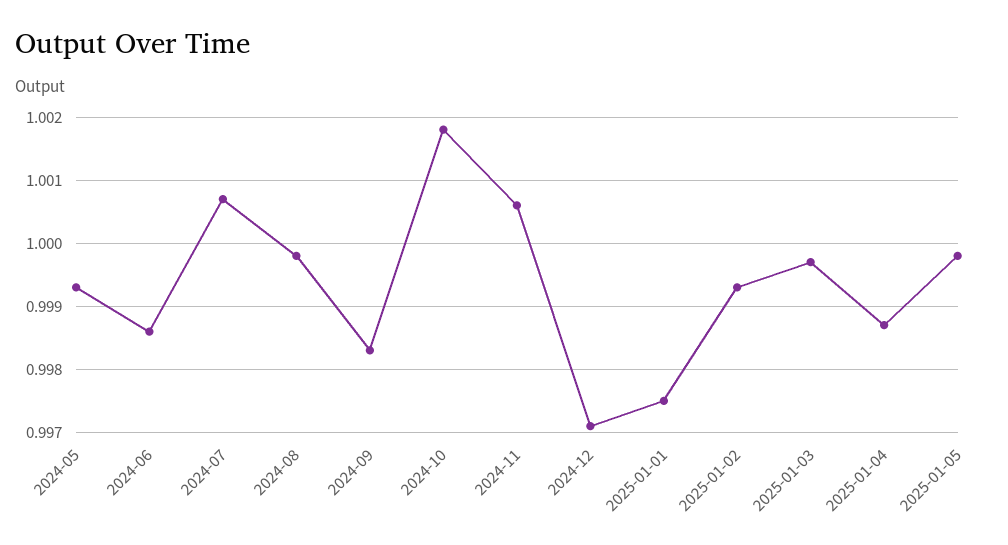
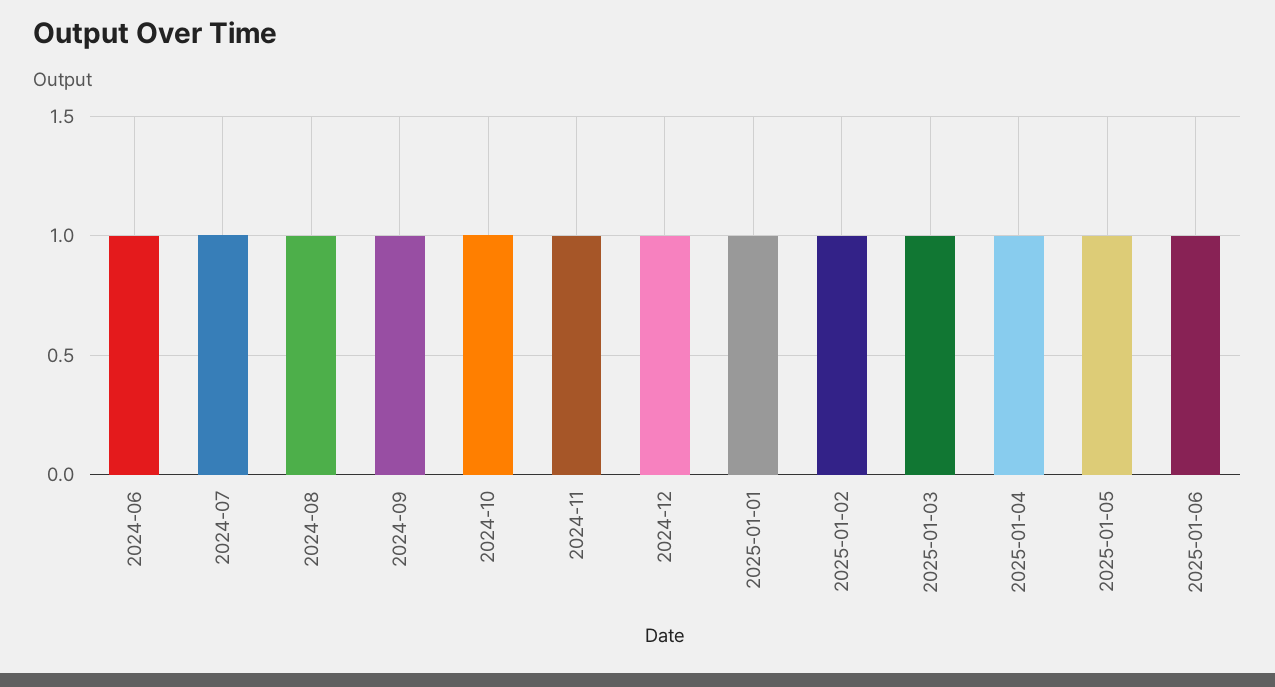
2024-05: 0.9993 -> none
2025-01-06: none -> 1

